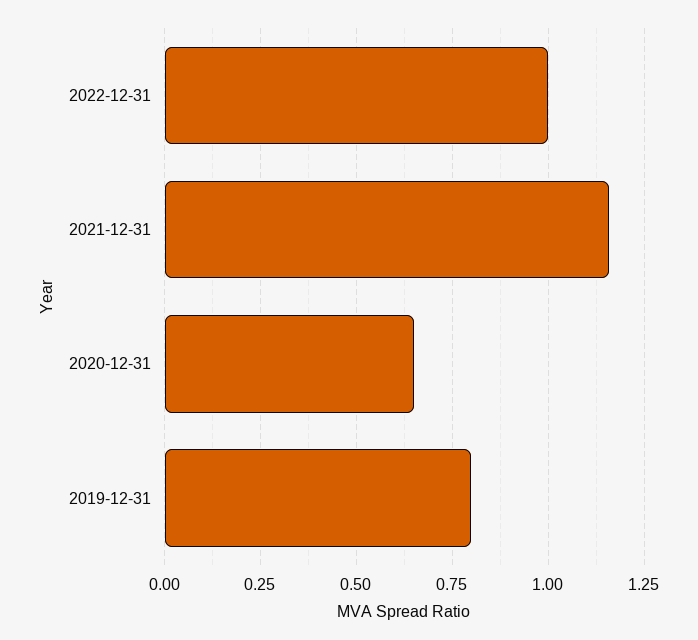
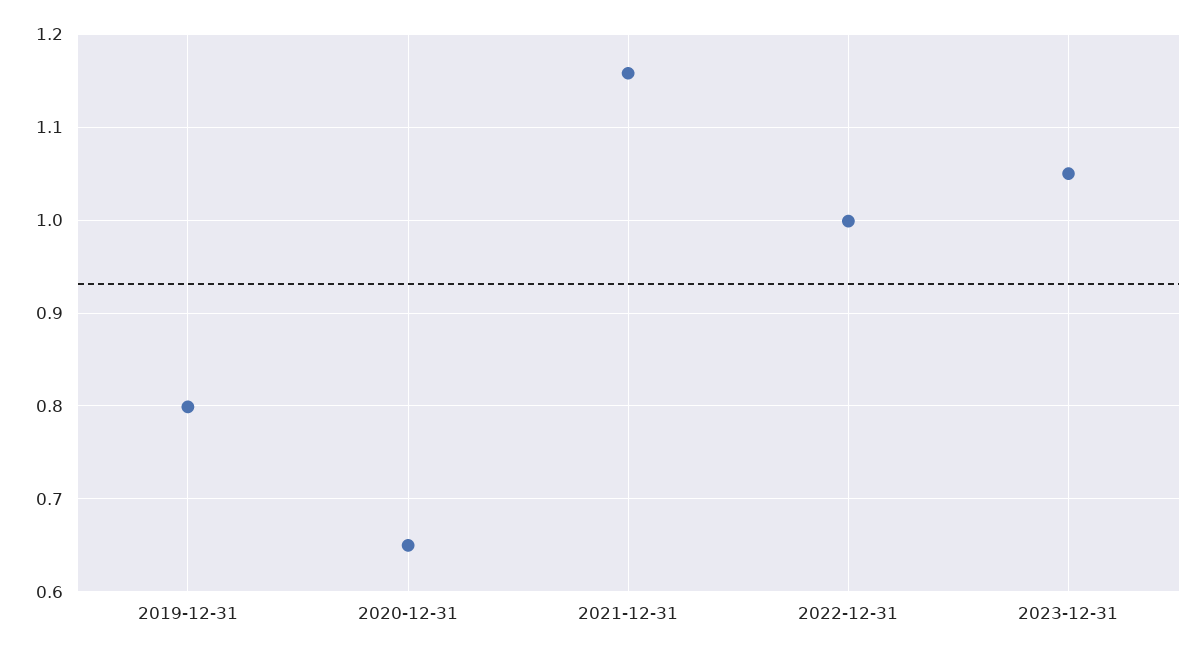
2023-12-31: none -> 1.05

